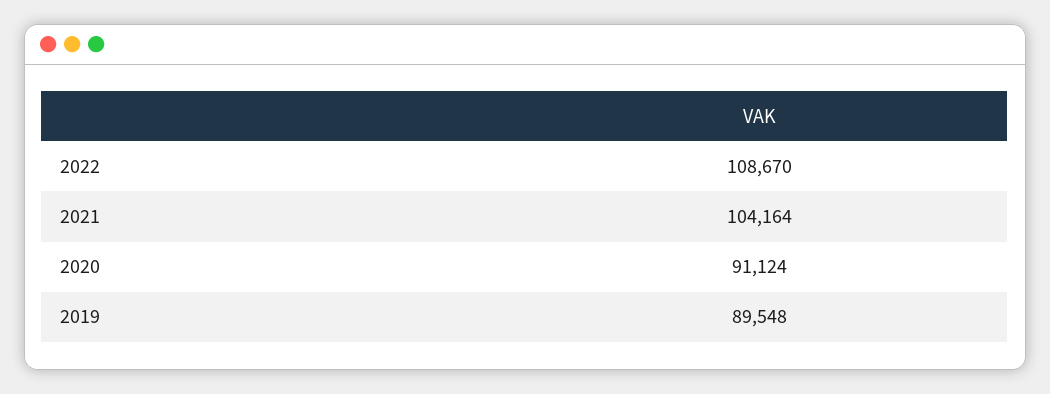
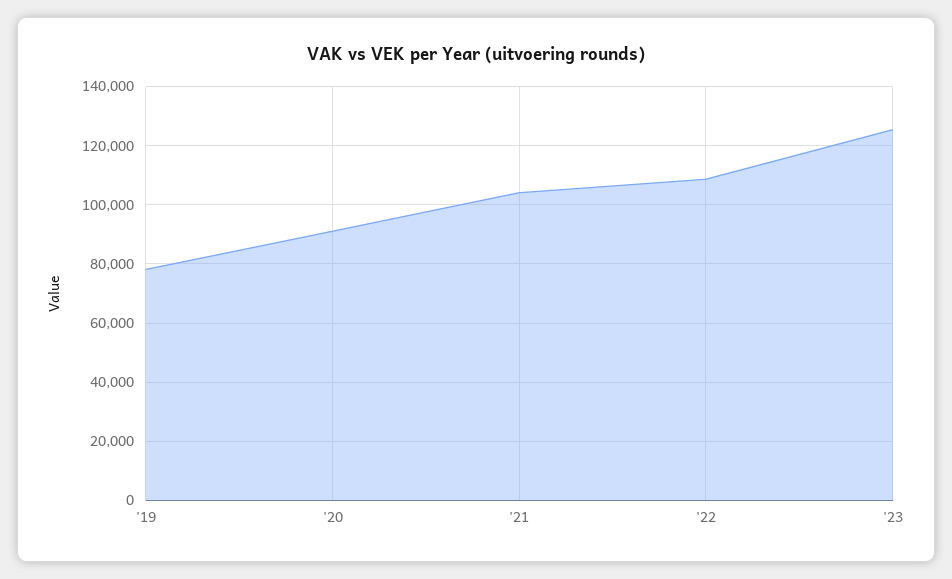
2019: 89548 -> 77500
'23: none -> 125000

